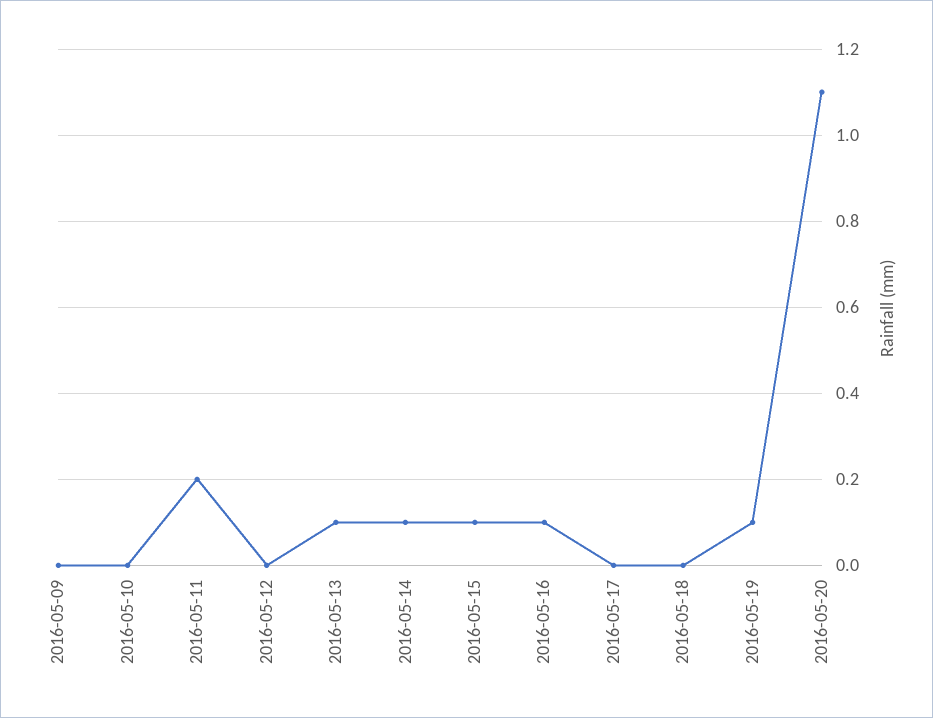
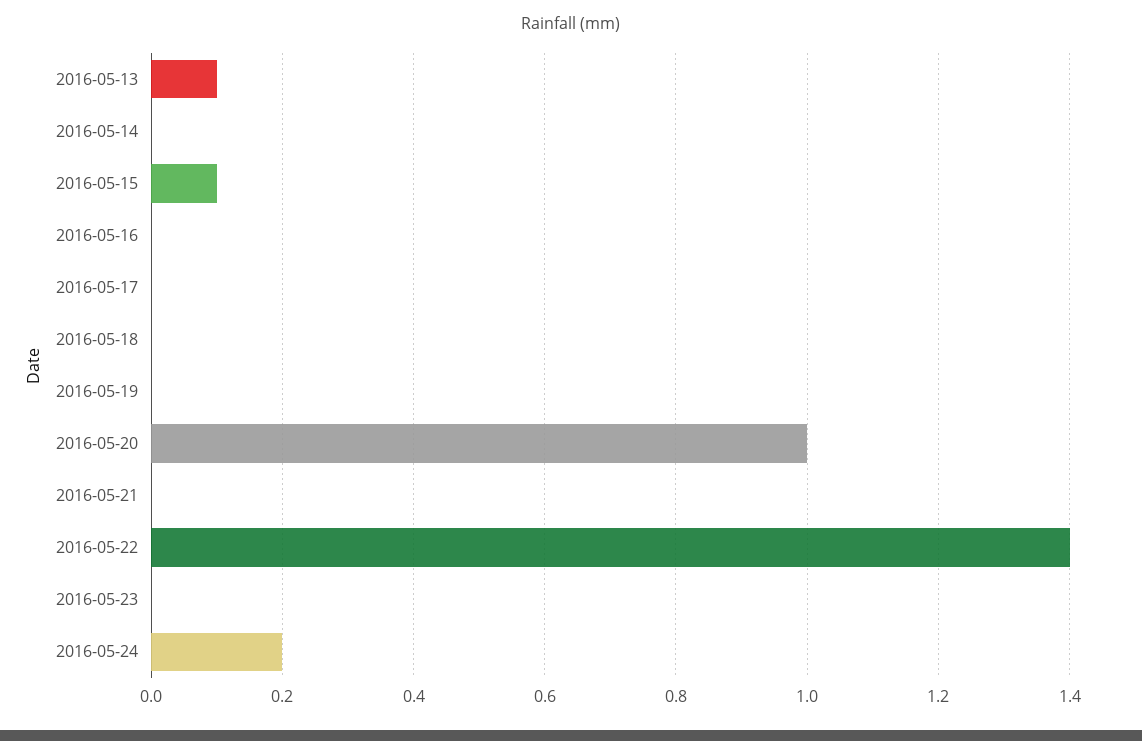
2016-05-09: 0 -> none
2016-05-10: 0 -> none
2016-05-11: 0.2 -> none
2016-05-12: 0 -> none
2016-05-14: 0.1 -> 0
2016-05-16: 0.1 -> 0
2016-05-19: 0.1 -> 0
2016-05-20: 1.1 -> 1
2016-05-21: none -> 0
2016-05-22: none -> 1.4
2016-05-23: none -> 0
2016-05-24: none -> 0.2

